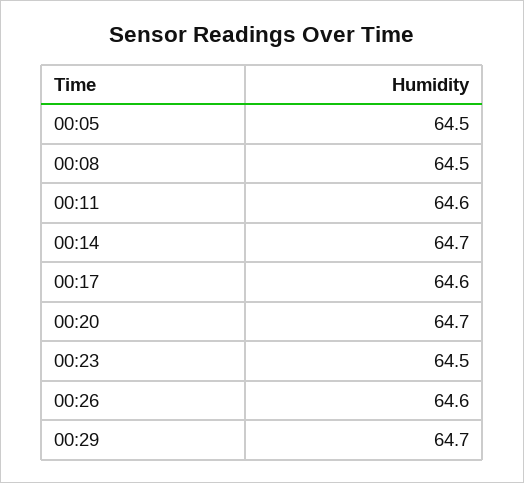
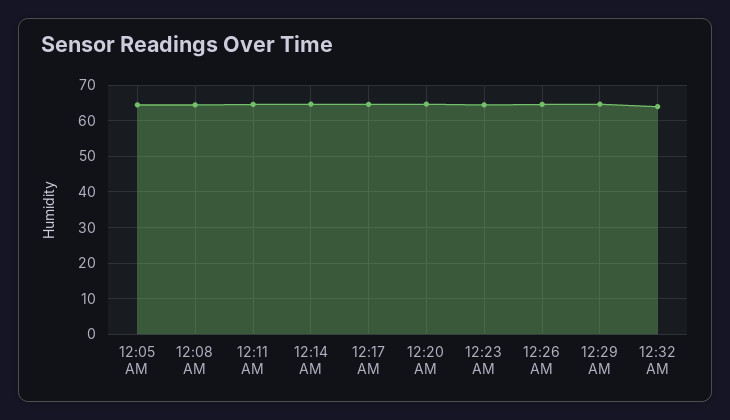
12:32 AM: none -> 64

